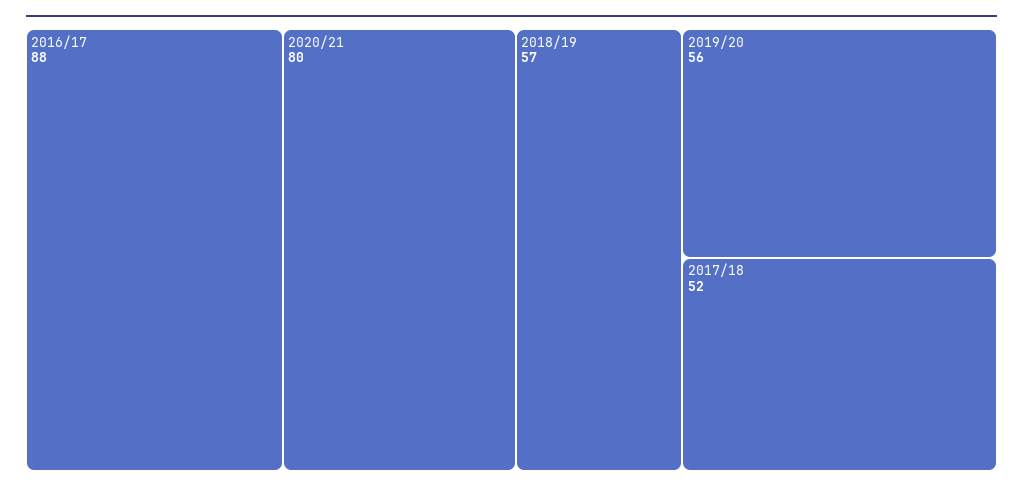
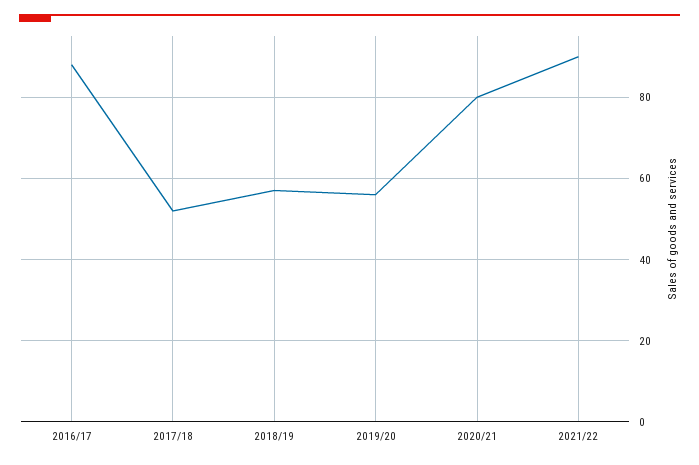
2021/22: none -> 90

